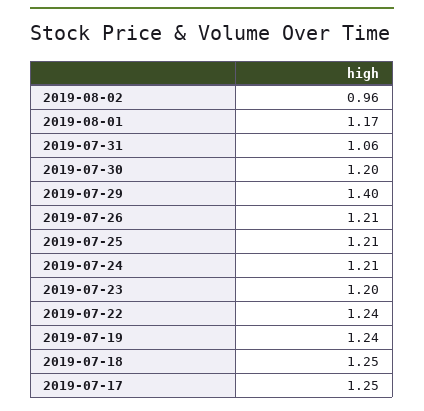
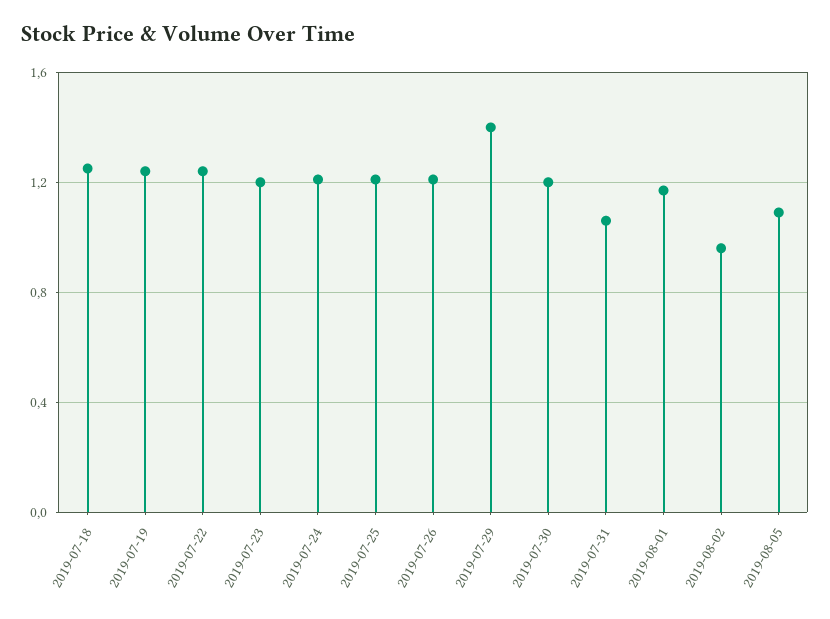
2019-07-17: 1.25 -> none
2019-08-05: none -> 1.1

